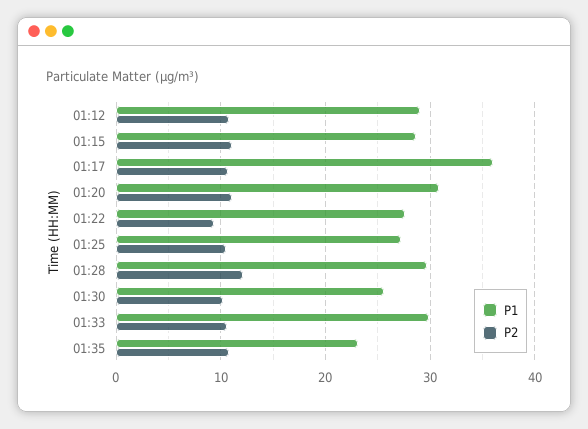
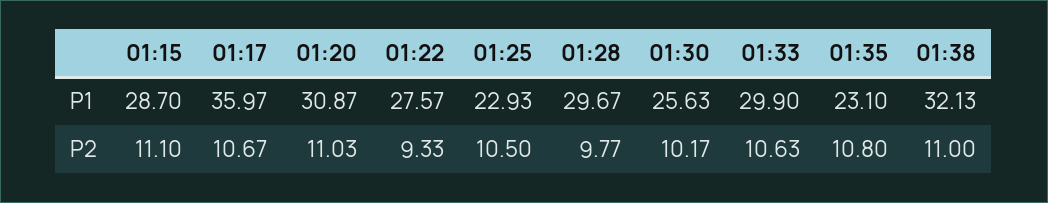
P1, 01:12: 29 -> none
P2, 01:12: 11 -> none
P1, 01:25: 27 -> 22.93
P2, 01:28: 12 -> 9.77
P1, 01:38: none -> 32.13
P2, 01:38: none -> 11

